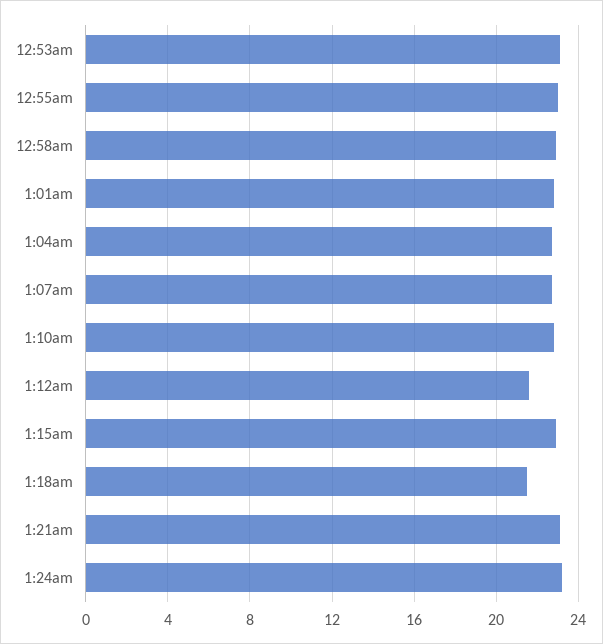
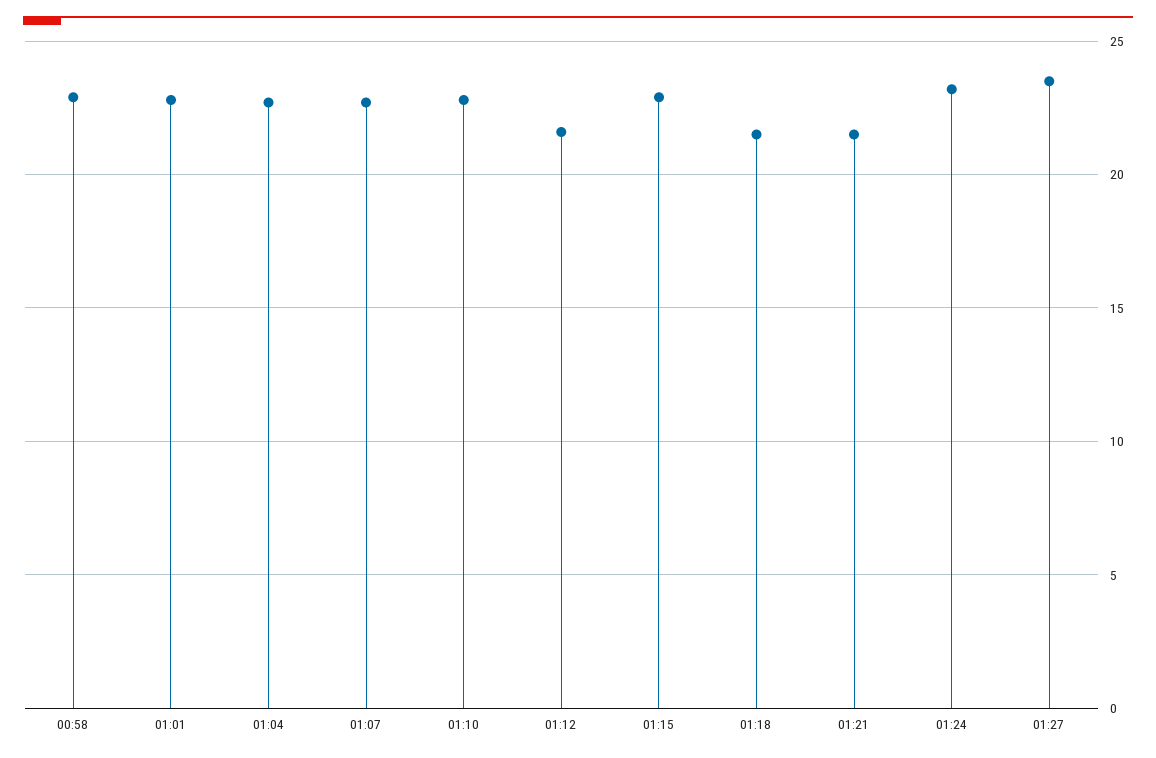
12:53am: 23 -> none
12:55am: 23 -> none
1:21am: 23 -> 21.5
01:27: none -> 23.5

